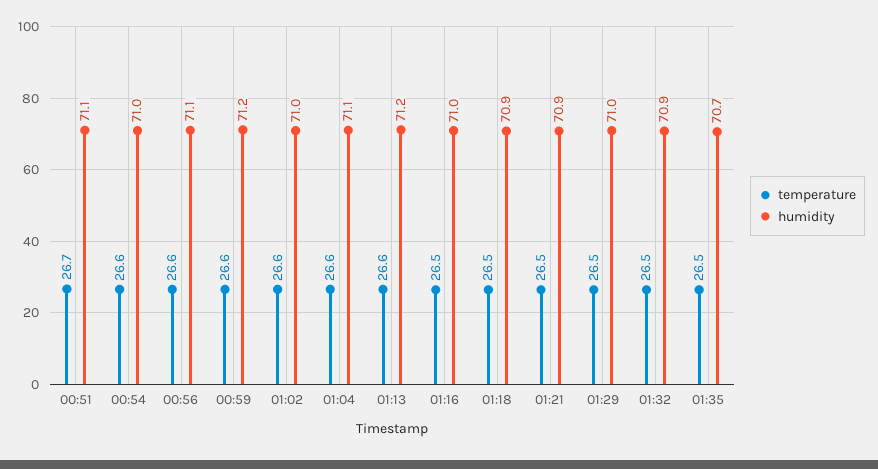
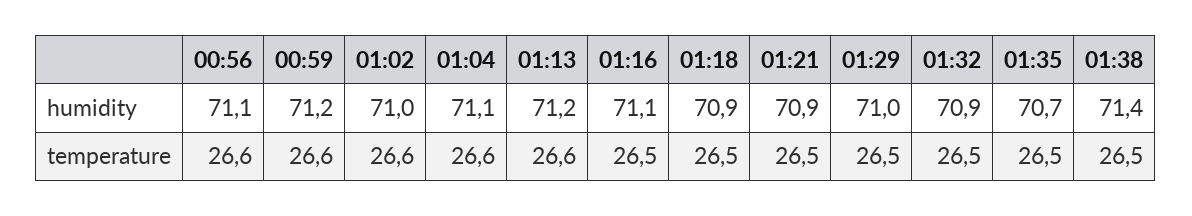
temperature, 00:51: 26.7 -> none
humidity, 00:51: 71.1 -> none
temperature, 00:54: 26.6 -> none
humidity, 00:54: 71 -> none
humidity, 01:16: 71 -> 71.1
humidity, 01:38: none -> 71.4
temperature, 01:38: none -> 26.5

